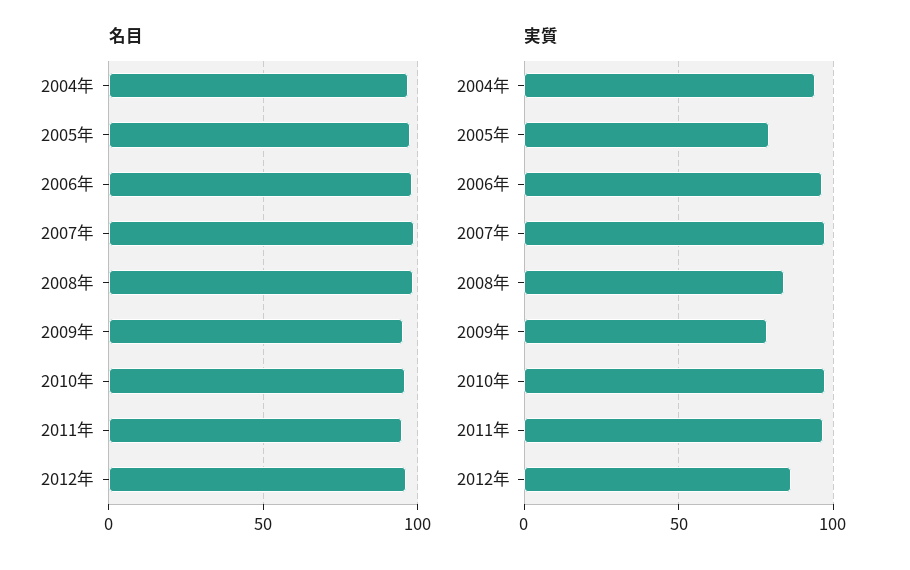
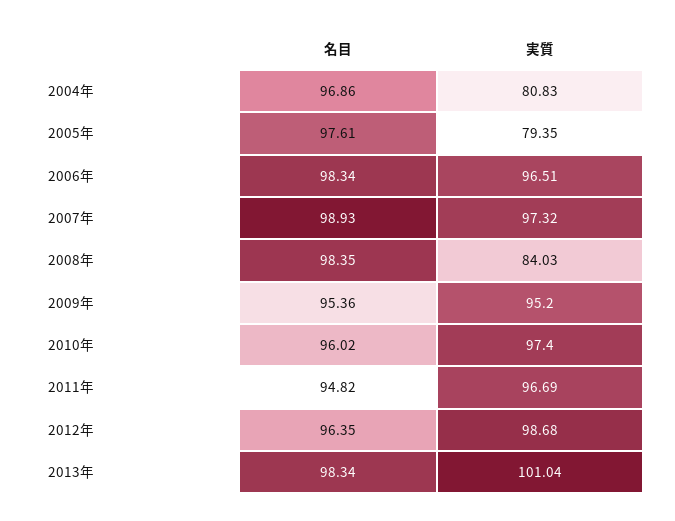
実質, 2004年: 95 -> 80.83
実質, 2009年: 80 -> 95.2
実質, 2012年: 85 -> 98.68
名目, 2013年: none -> 98.34
実質, 2013年: none -> 101.04

